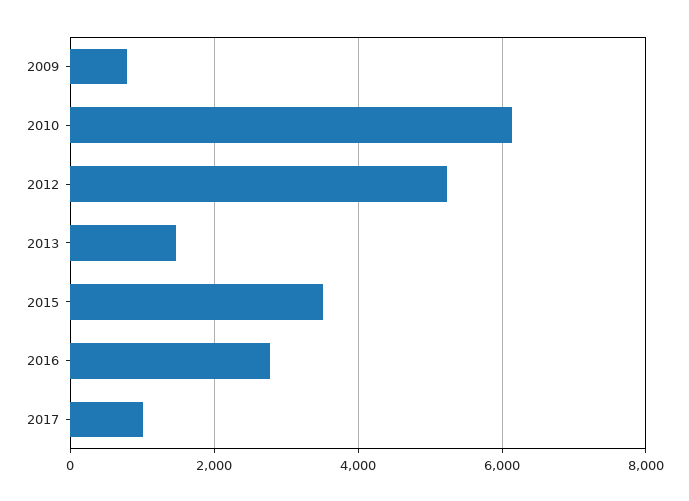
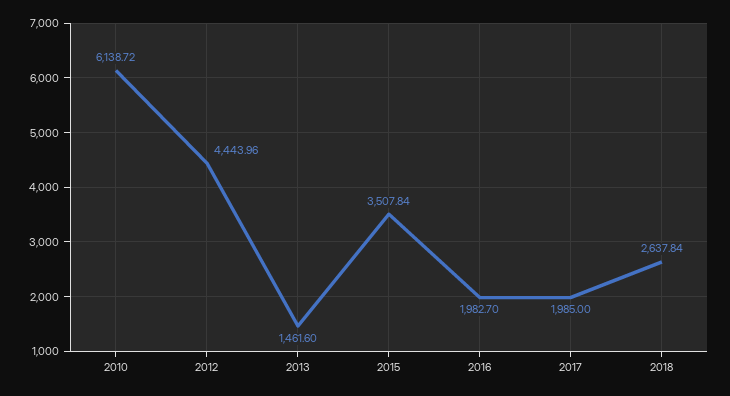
2009: 800 -> none
2012: 5200 -> 4443.96
2016: 2800 -> 1982.7
2017: 1000 -> 1985
2018: none -> 2637.84

